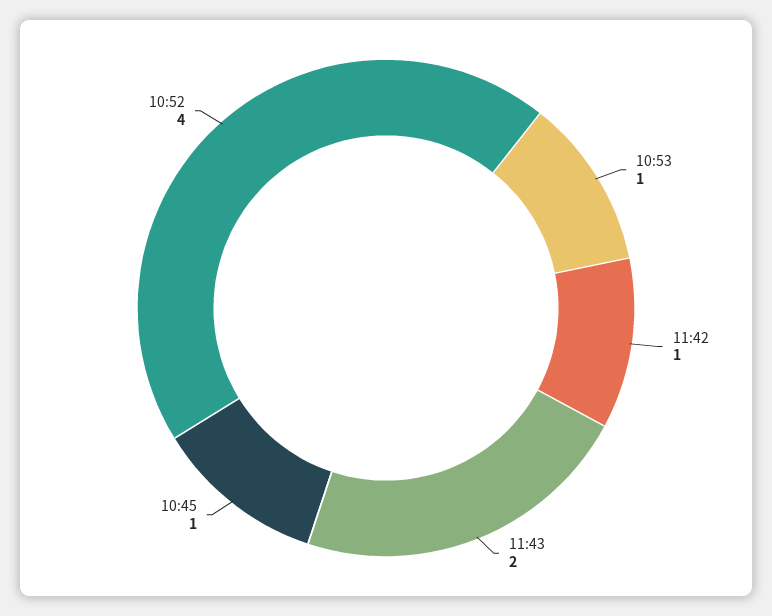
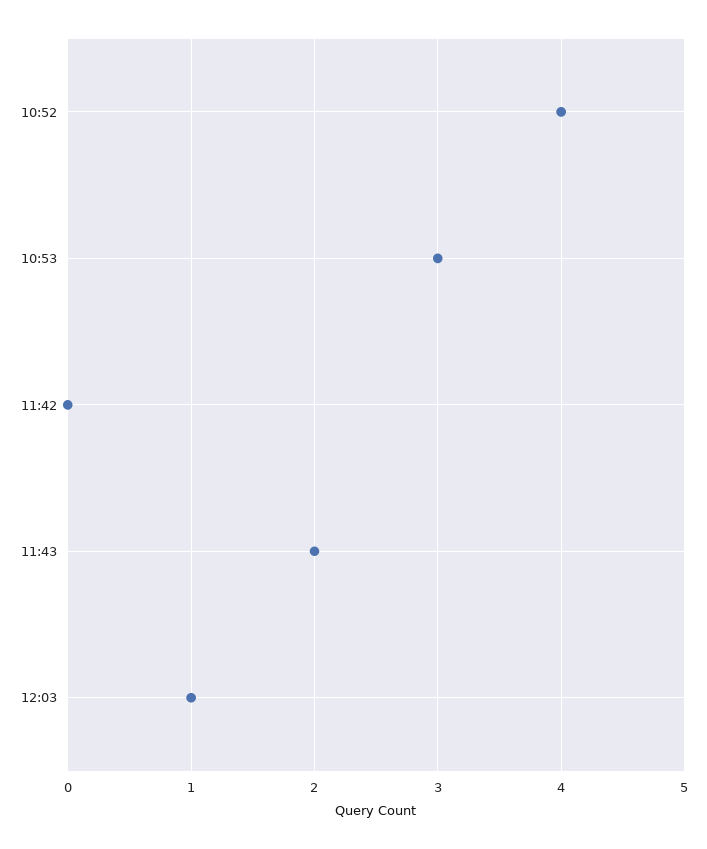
10:53: 1 -> 3
11:42: 1 -> 0
10:45: 1 -> none
12:03: none -> 1

